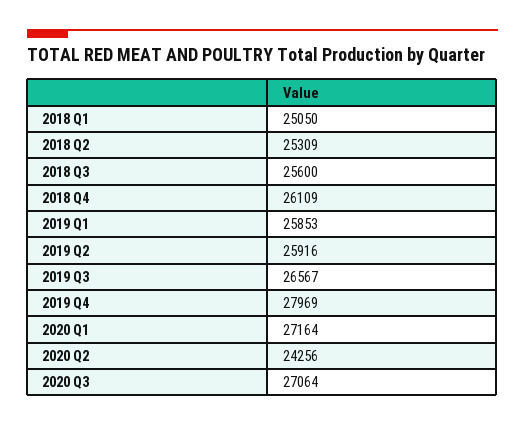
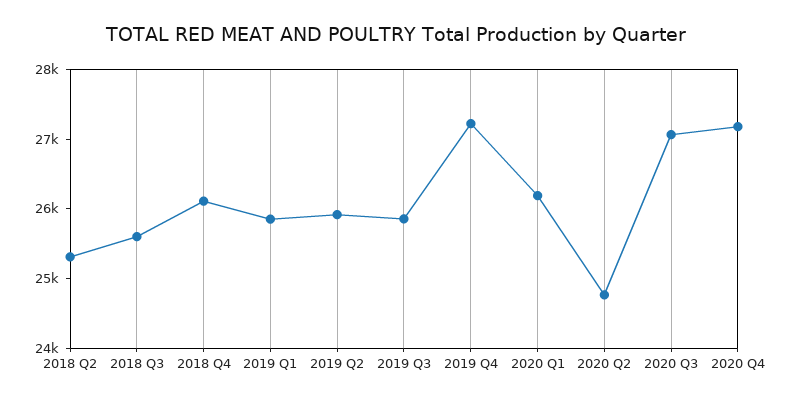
2018 Q1: 25050 -> none
2019 Q3: 26567 -> 25800
2019 Q4: 27969 -> 27200
2020 Q1: 27164 -> 26200
2020 Q2: 24256 -> 24800
2020 Q4: none -> 27200

